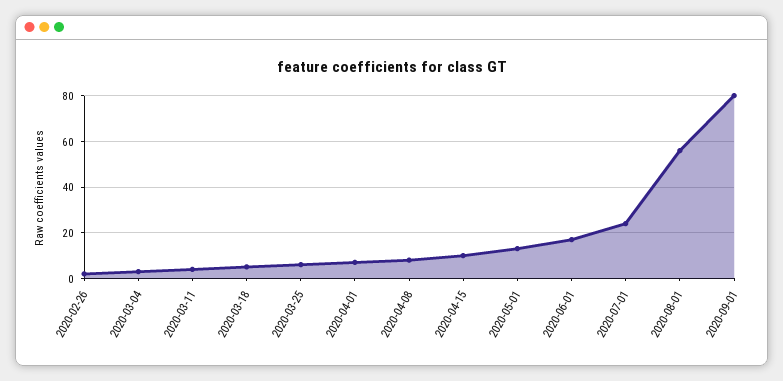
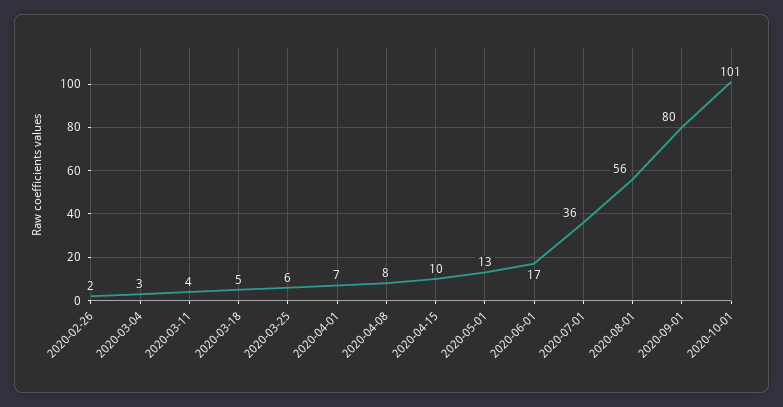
2020-07-01: 25 -> 36
2020-10-01: none -> 101

